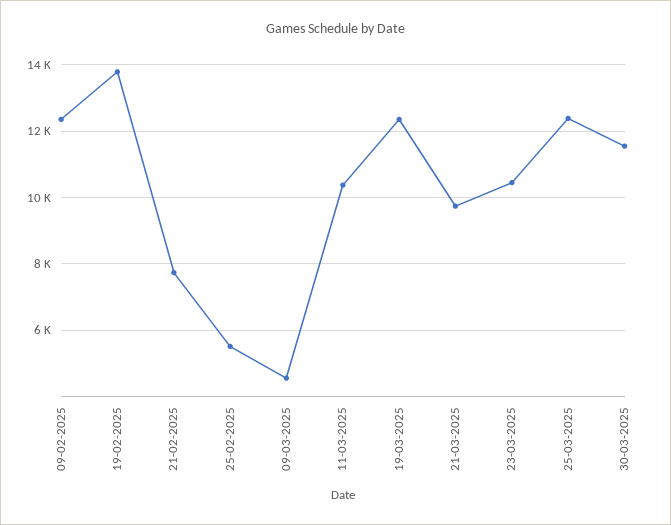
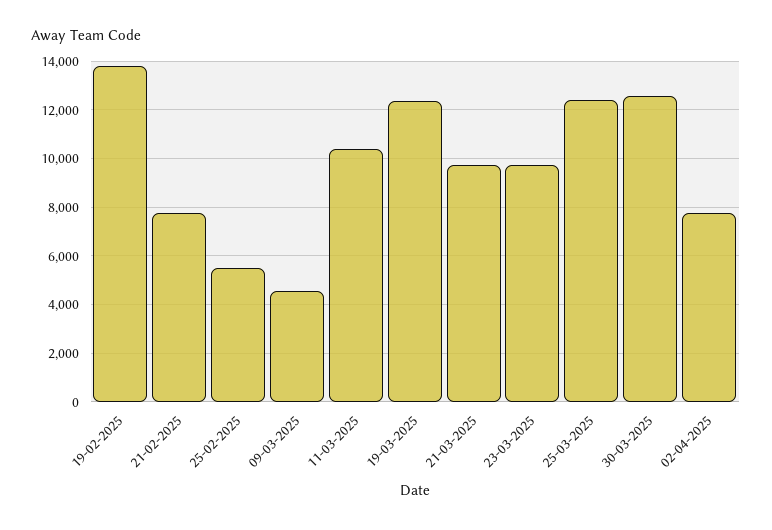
09-02-2025: 12400 -> none
23-03-2025: 10400 -> 9750
30-03-2025: 11600 -> 12500
02-04-2025: none -> 7750

